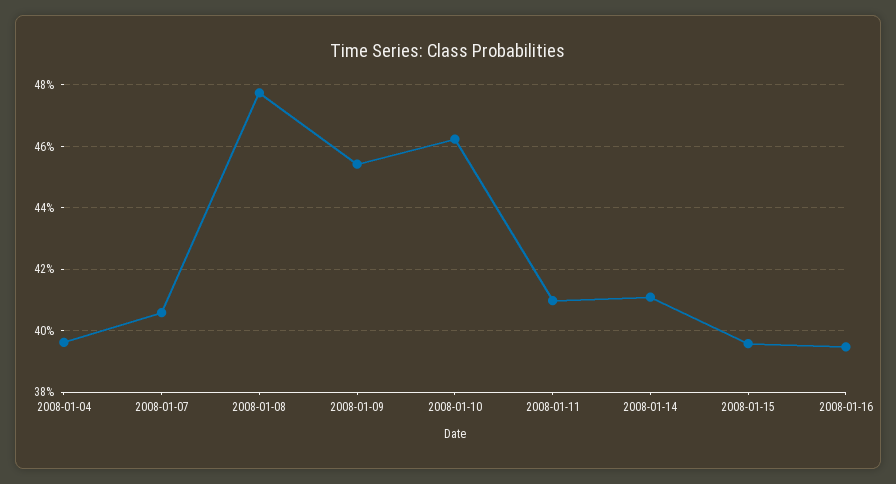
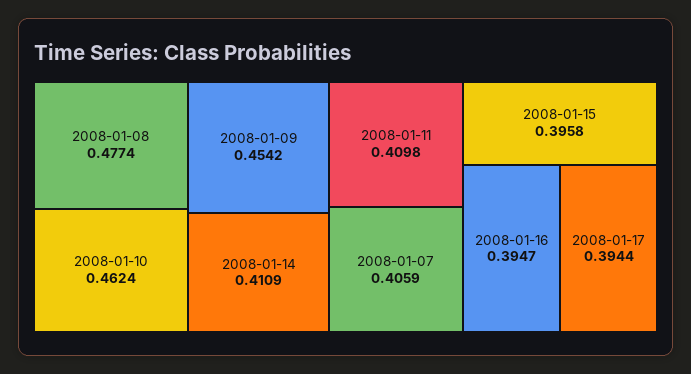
2008-01-04: 0.396 -> none
2008-01-17: none -> 0.3944

